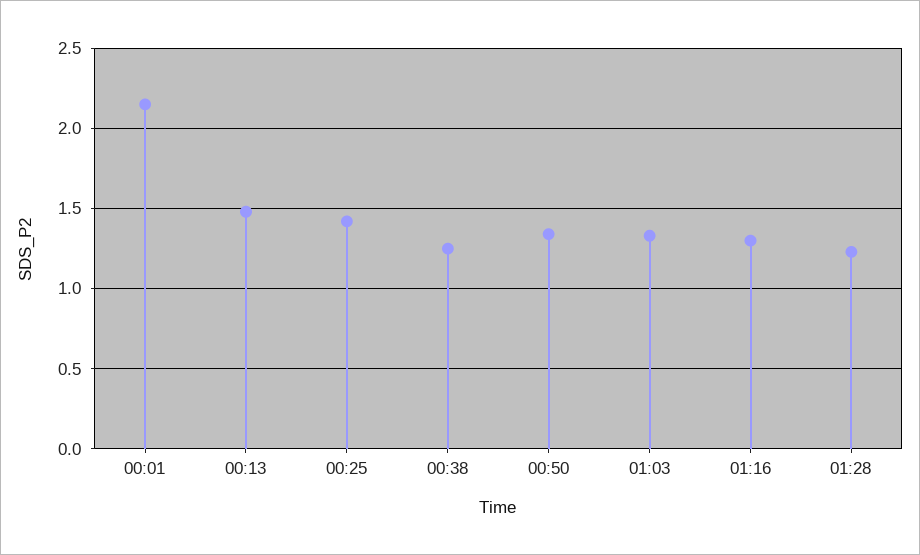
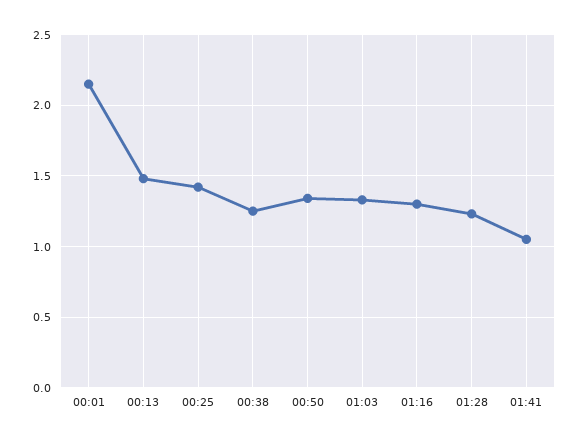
01:41: none -> 1.05

